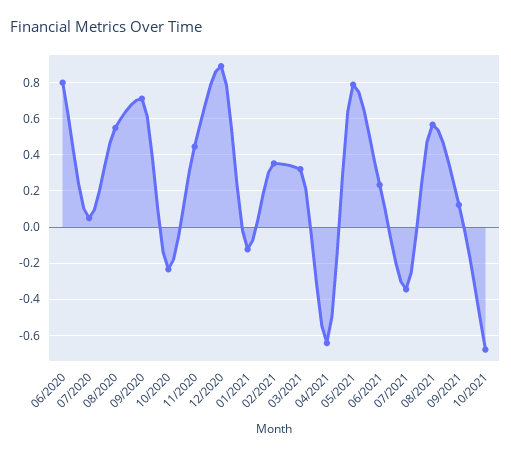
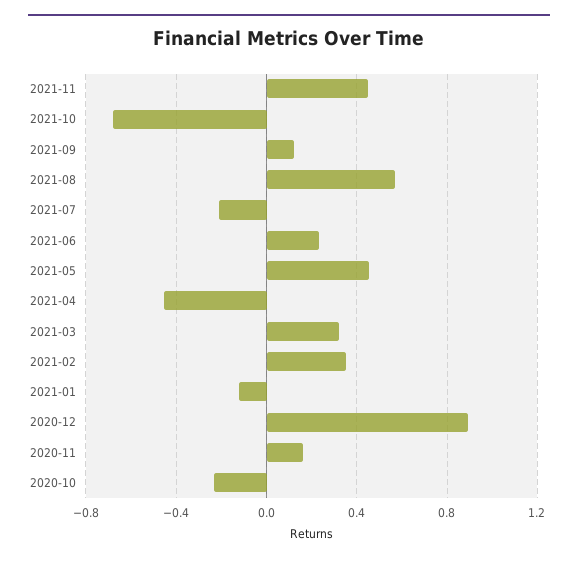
06/2020: 0.8 -> none
07/2020: 0.05 -> none
08/2020: 0.55 -> none
09/2020: 0.7 -> none
11/2020: 0.45 -> 0.15
04/2021: -0.65 -> -0.45
05/2021: 0.8 -> 0.45
07/2021: -0.35 -> -0.2
2021-11: none -> 0.45

